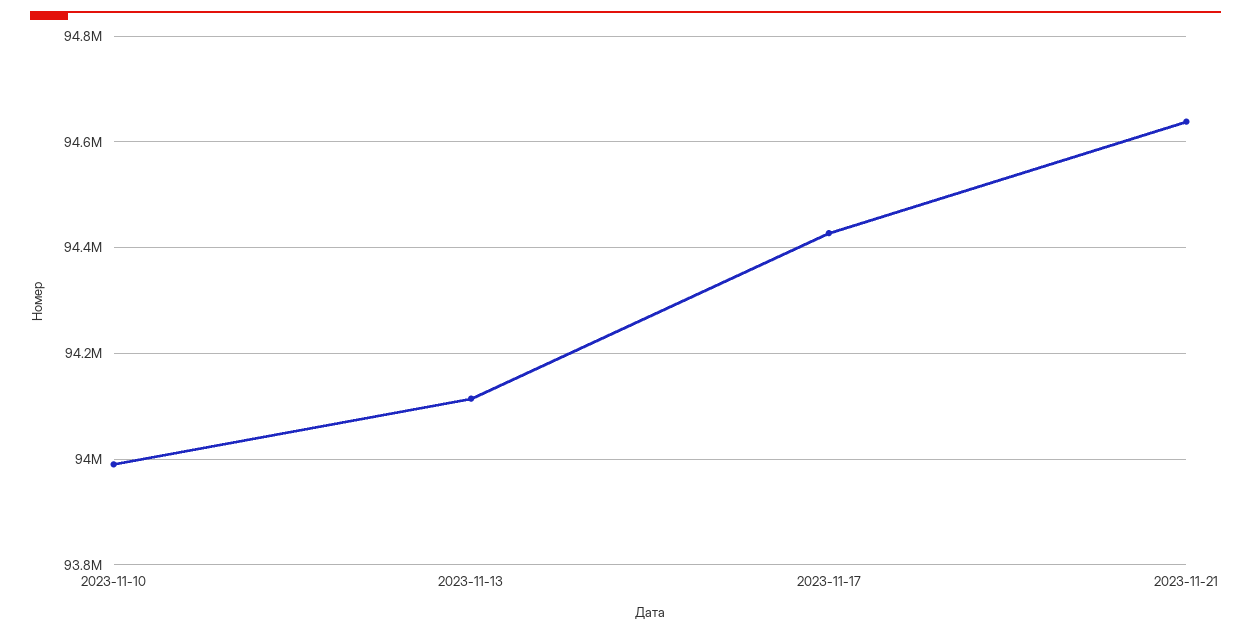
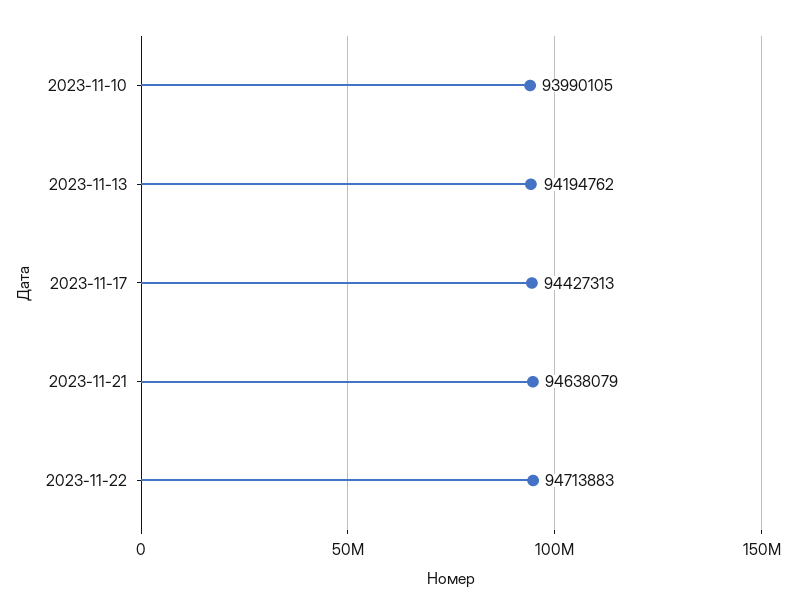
2023-11-13: 94120000 -> 94194762
2023-11-22: none -> 94713883

